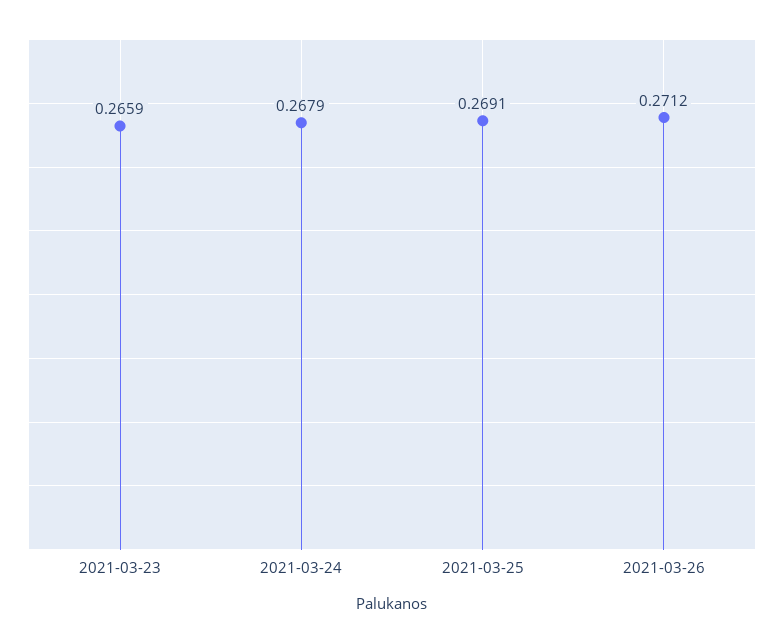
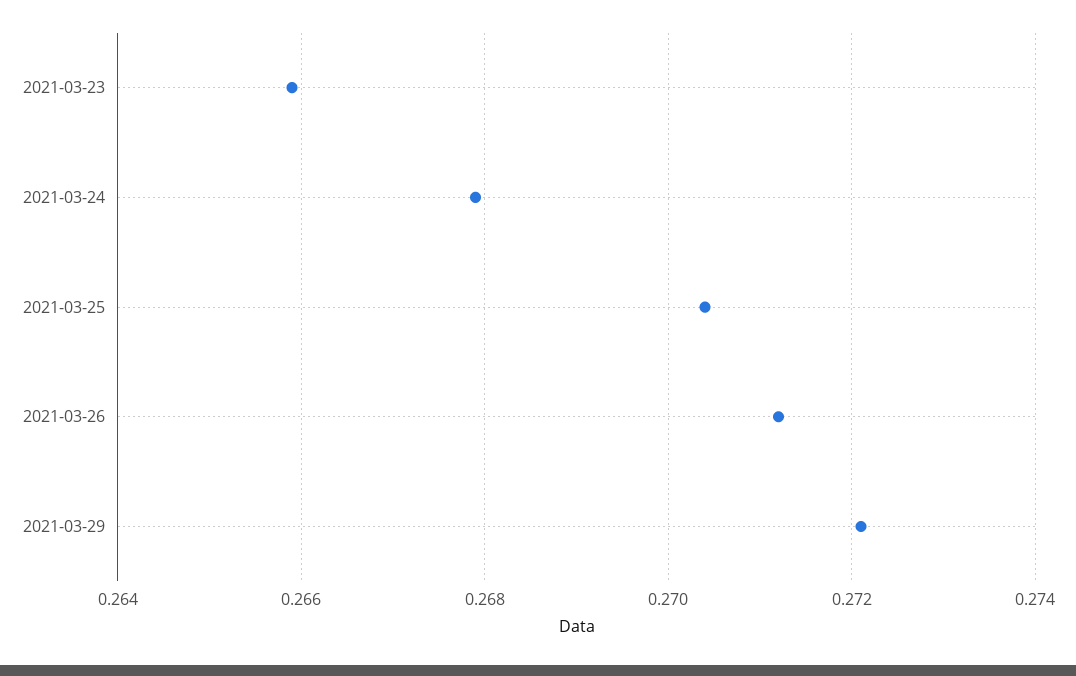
2021-03-25: 0.2691 -> 0.2705
2021-03-29: none -> 0.272

